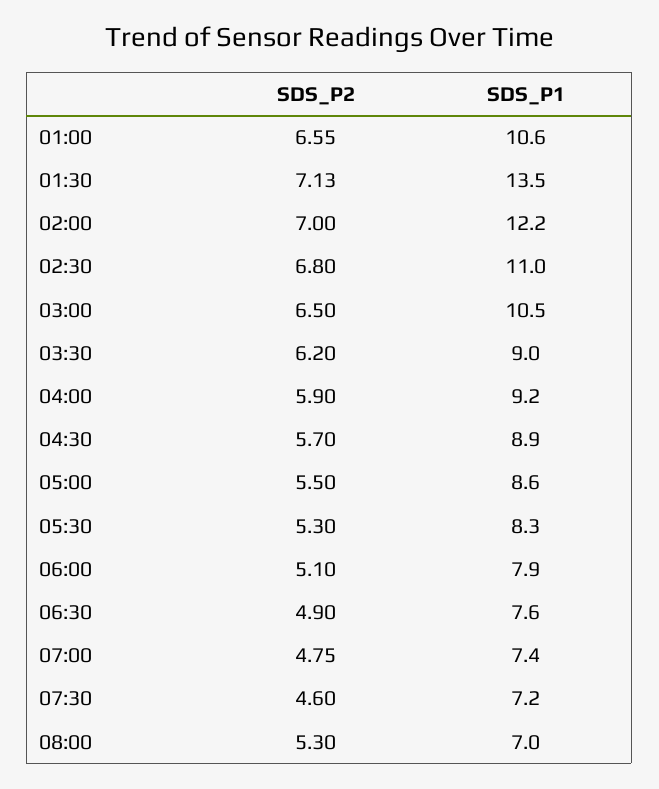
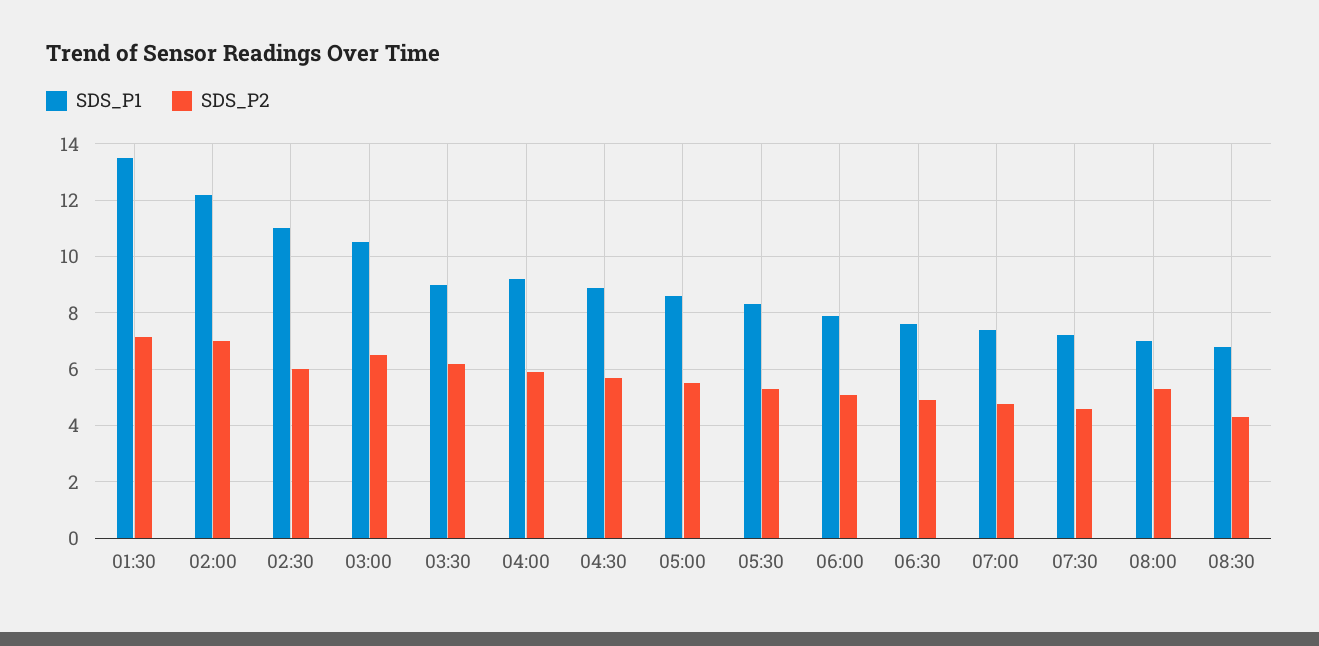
SDS_P2, 01:00: 6.55 -> none
SDS_P1, 01:00: 10.6 -> none
SDS_P2, 02:30: 6.8 -> 6
SDS_P1, 08:30: none -> 6.75
SDS_P2, 08:30: none -> 4.25

